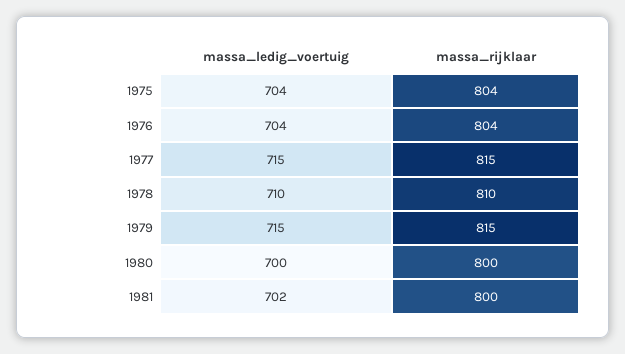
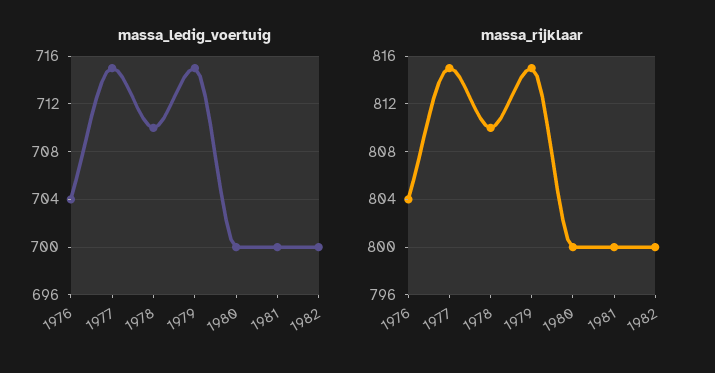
massa_ledig_voertuig, 1975: 704 -> none
massa_rijklaar, 1975: 804 -> none
massa_ledig_voertuig, 1981: 702 -> 700
massa_ledig_voertuig, 1982: none -> 700
massa_rijklaar, 1982: none -> 800

